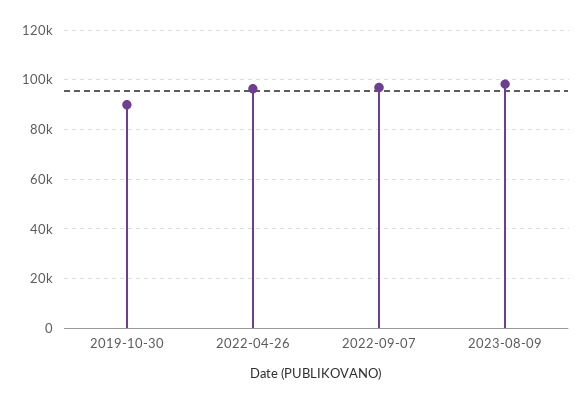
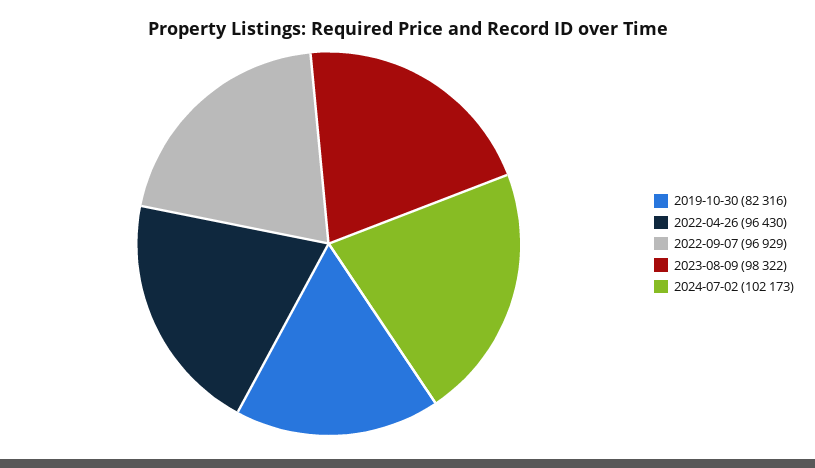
2019-10-30: 90000 -> 82316
2024-07-02: none -> 102173

